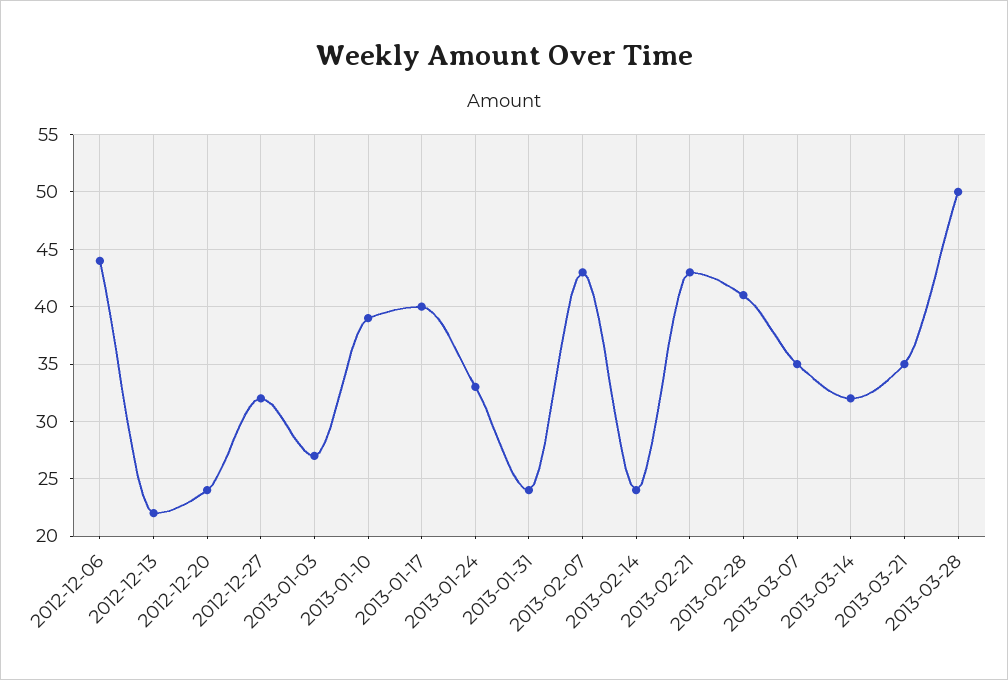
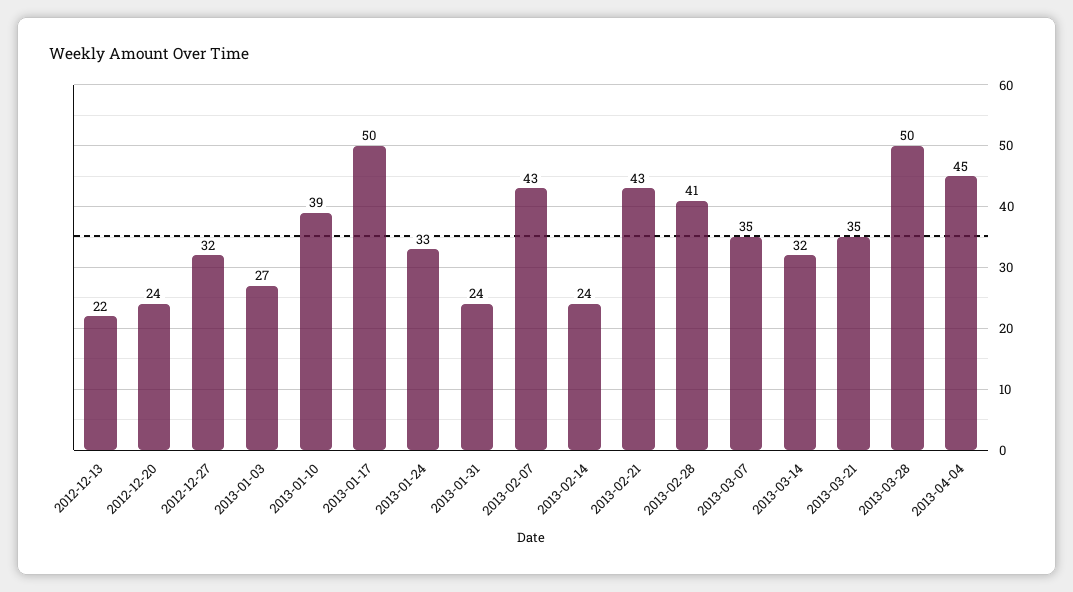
2012-12-06: 44 -> none
2013-01-17: 40 -> 50
2013-04-04: none -> 45

